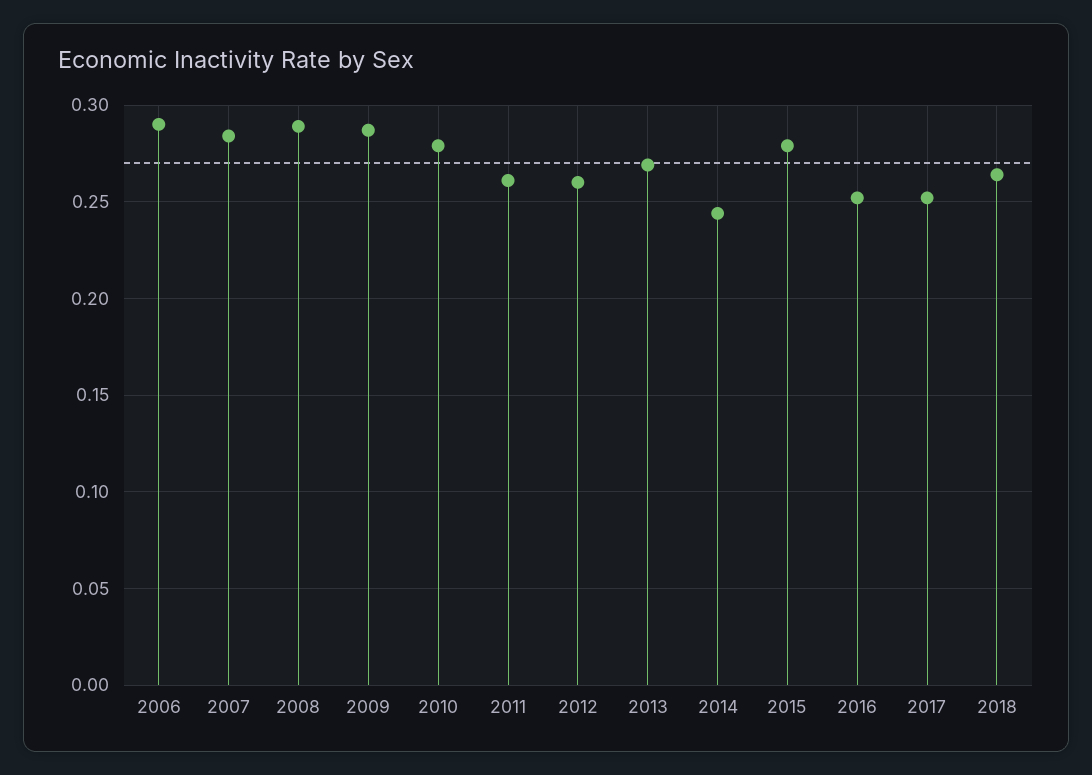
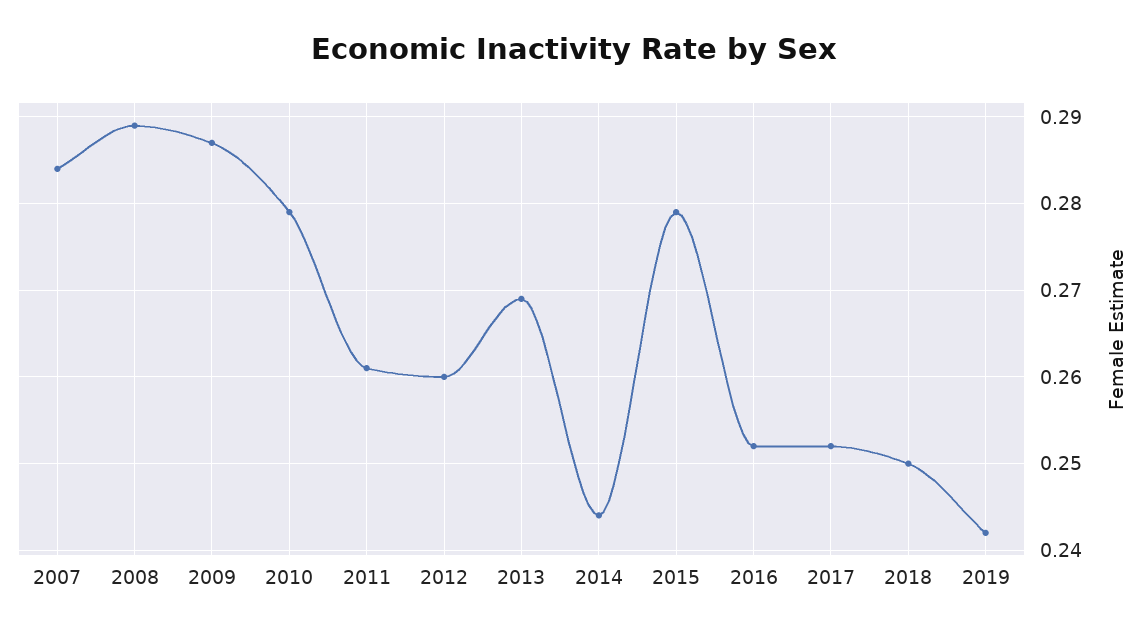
2006: 0.29 -> none
2018: 0.265 -> 0.25
2019: none -> 0.242

